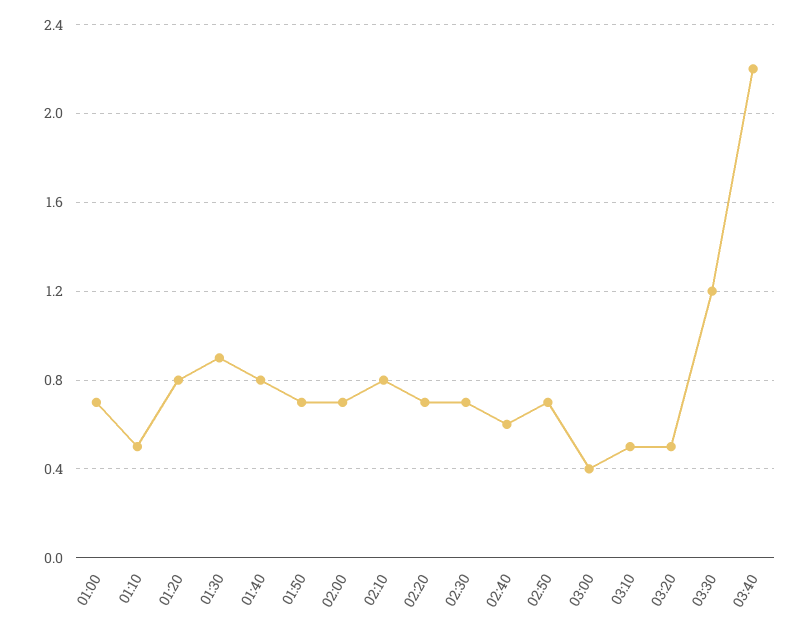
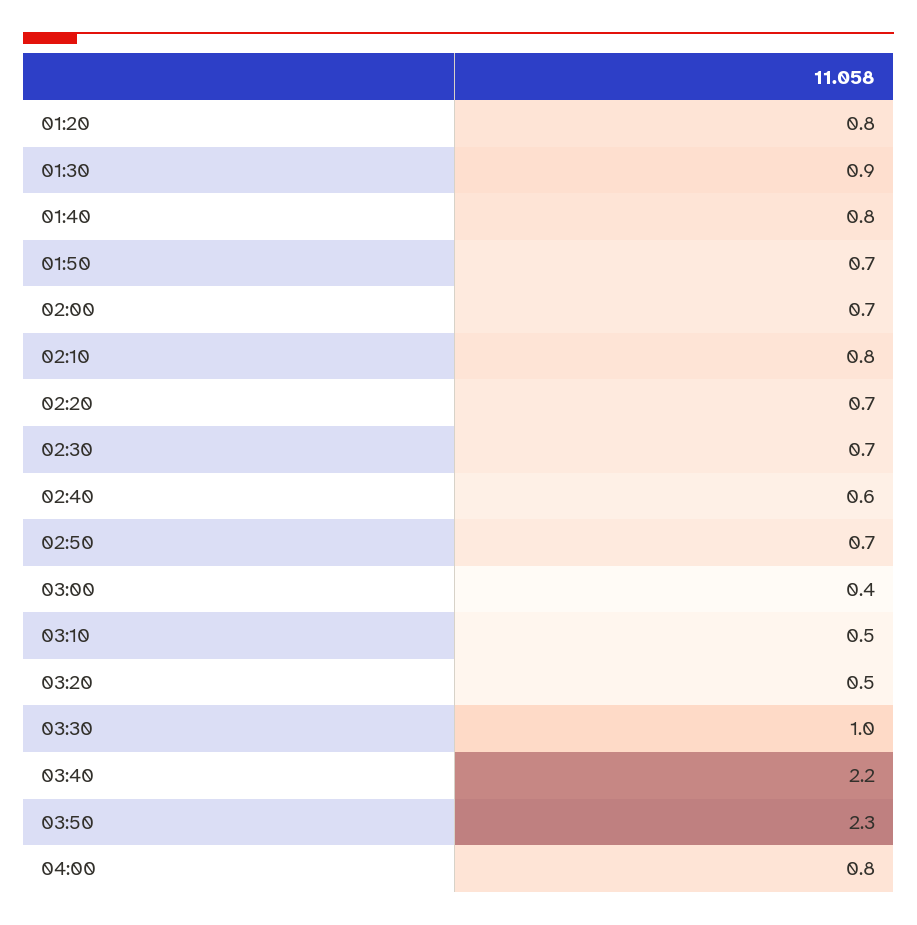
01:00: 0.7 -> none
01:10: 0.5 -> none
03:30: 1.2 -> 1
03:50: none -> 2.3
04:00: none -> 0.8

